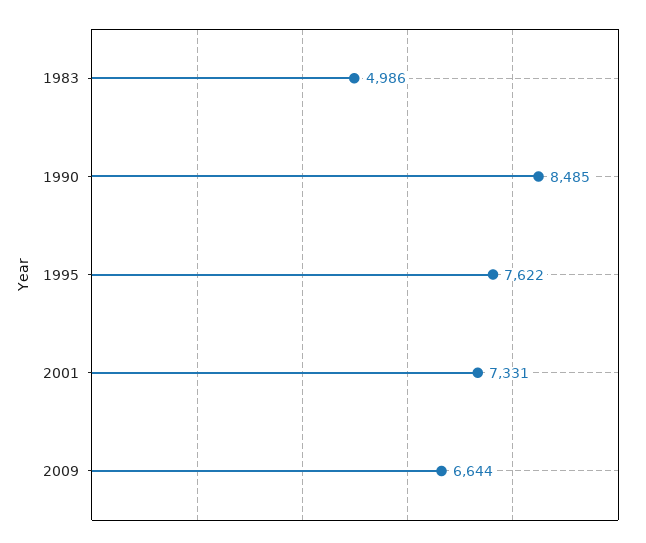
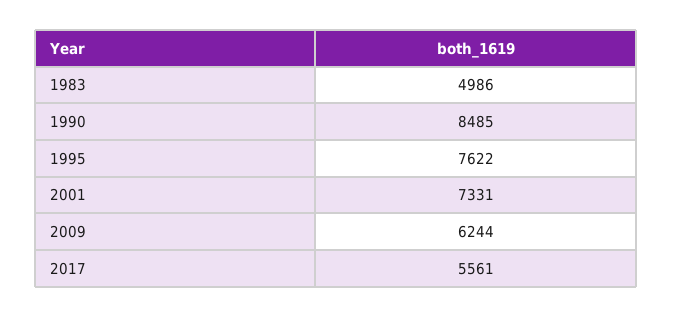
2009: 6644 -> 6244
2017: none -> 5561

